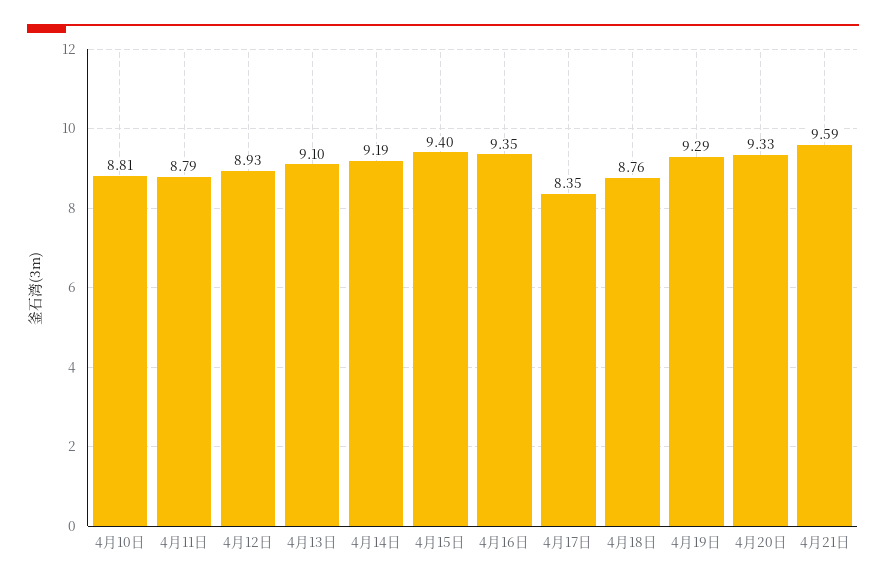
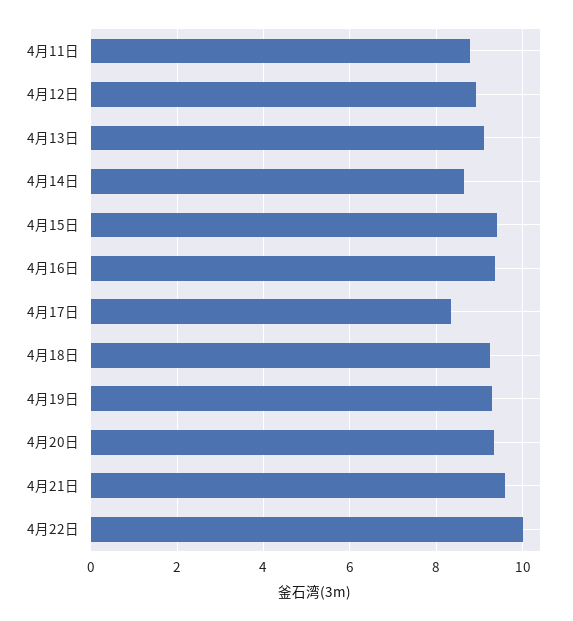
4月10日: 8.81 -> none
4月14日: 9.19 -> 8.6
4月18日: 8.76 -> 9.2
4月22日: none -> 10

